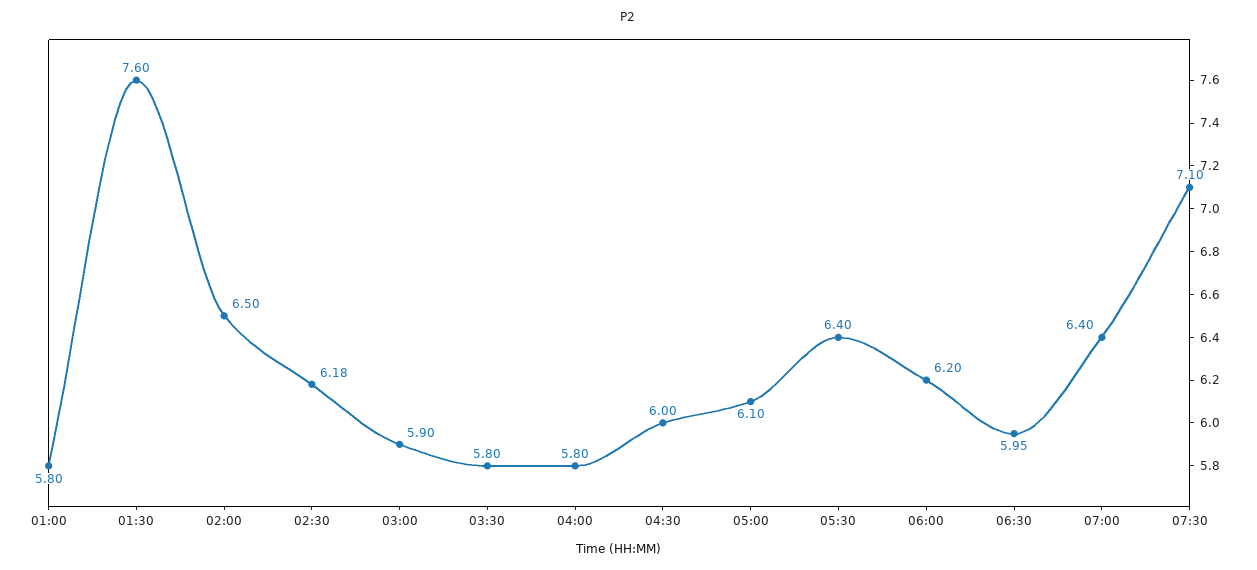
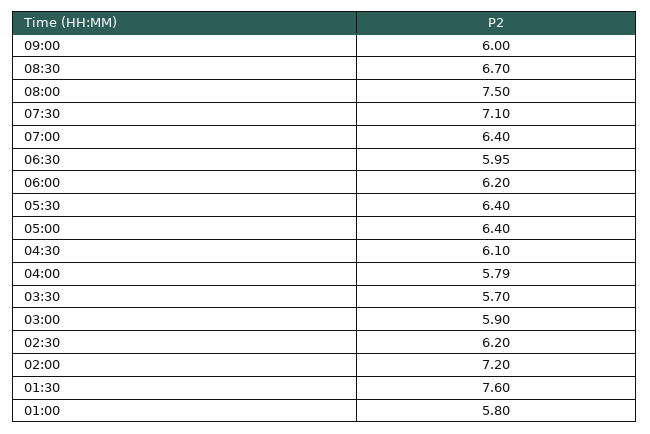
02:00: 6.5 -> 7.2
02:30: 6.18 -> 6.2
03:30: 5.8 -> 5.7
04:00: 5.8 -> 5.79
04:30: 6 -> 6.1
05:00: 6.1 -> 6.4
09:00: none -> 6
08:30: none -> 6.7
08:00: none -> 7.5

